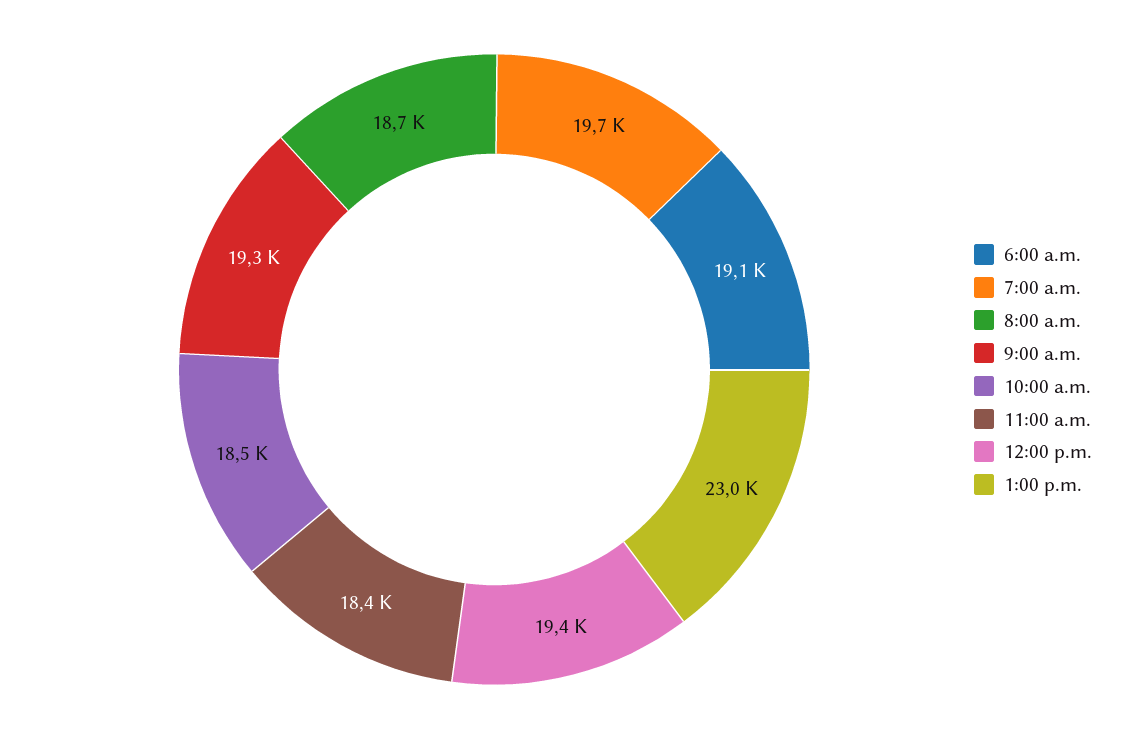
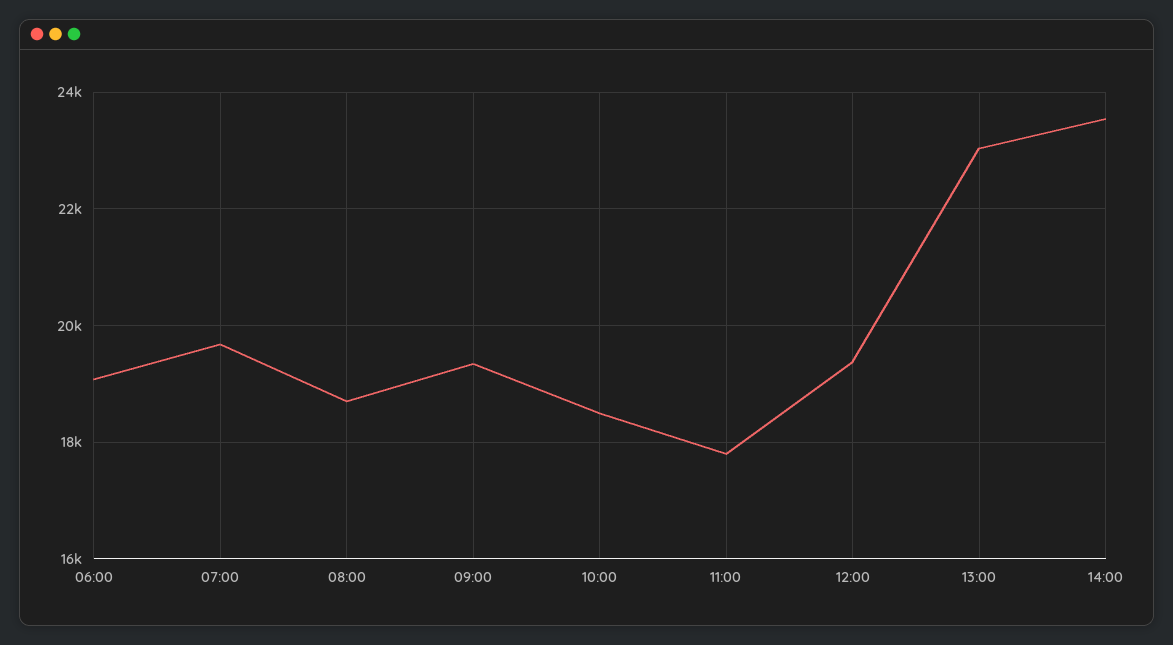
11:00 a.m.: 18400 -> 17800
14:00: none -> 23600

